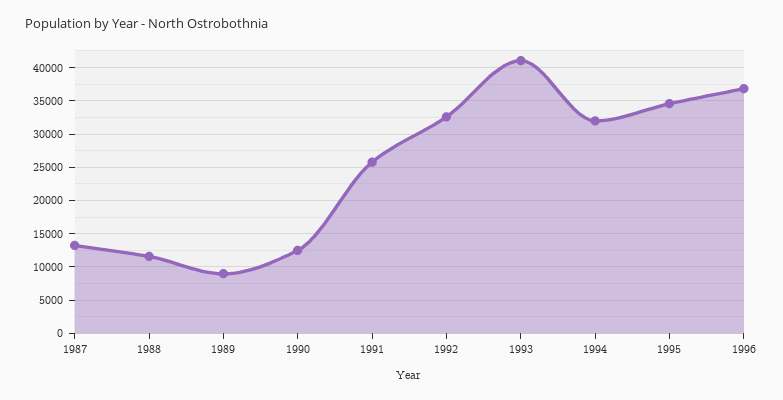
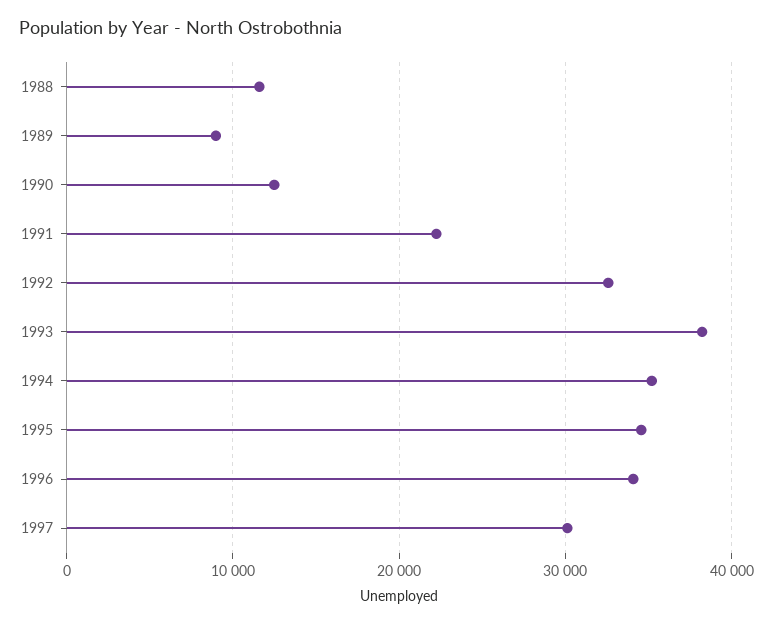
1987: 13000 -> none
1991: 26000 -> 22000
1993: 41000 -> 38000
1994: 32000 -> 35000
1996: 37000 -> 34000
1997: none -> 30000

